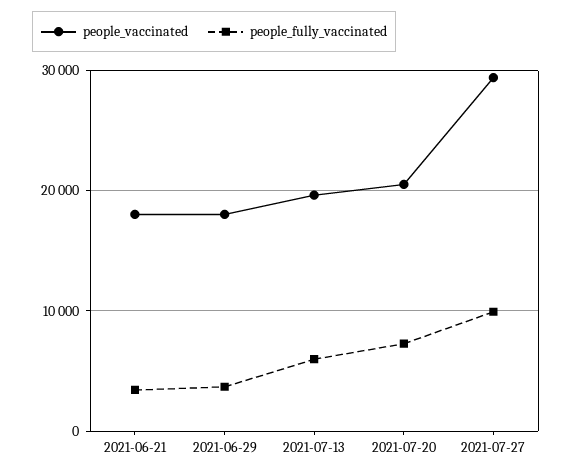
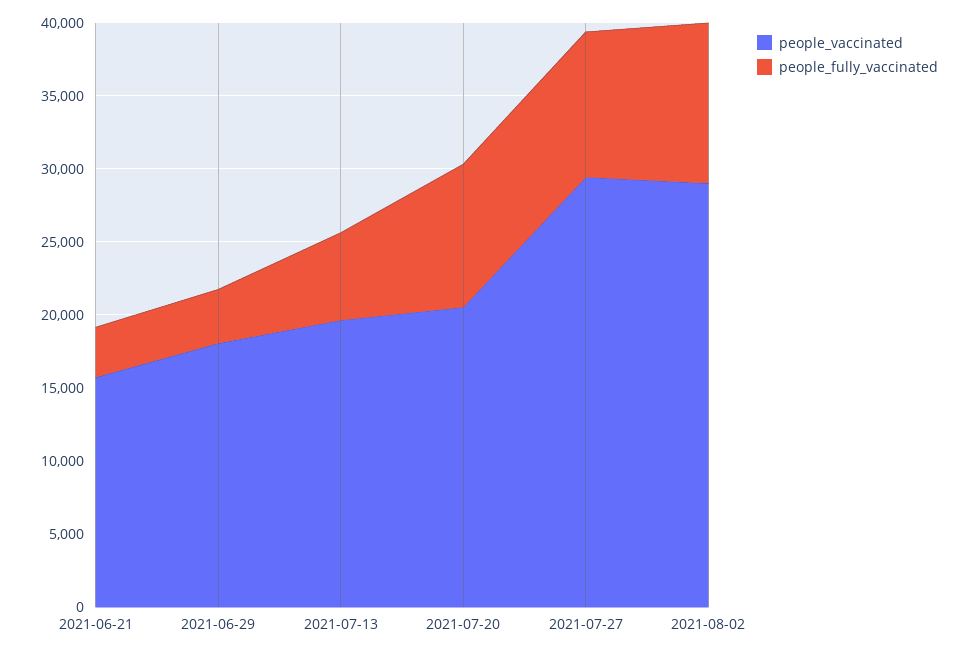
people_vaccinated, 2021-06-21: 18000 -> 16000
people_fully_vaccinated, 2021-07-20: 7000 -> 10000
people_vaccinated, 2021-08-02: none -> 29000
people_fully_vaccinated, 2021-08-02: none -> 11000

